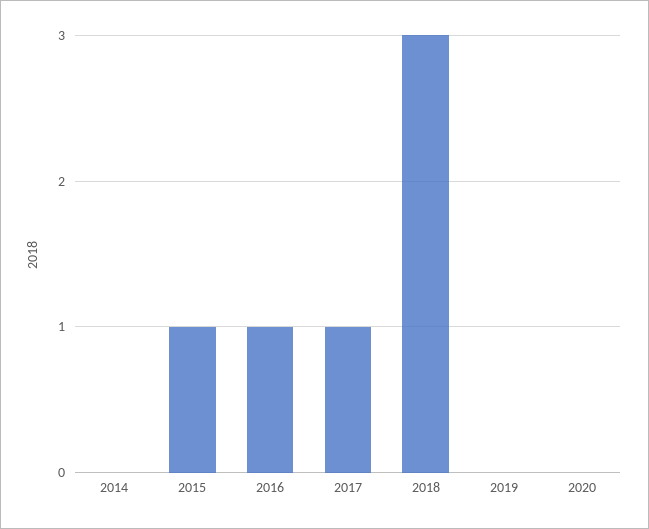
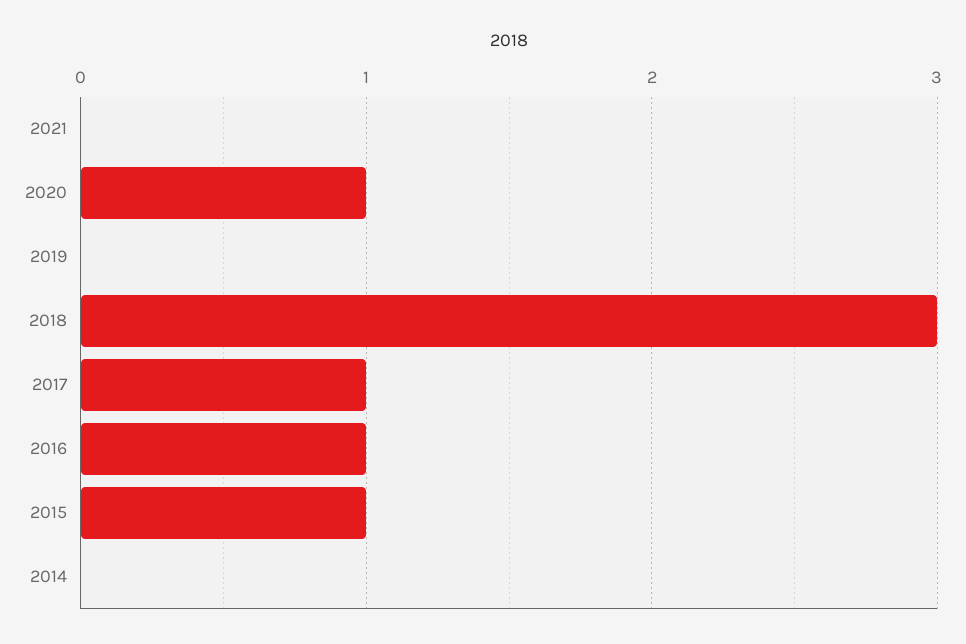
2020: 0 -> 1
2021: none -> 0

